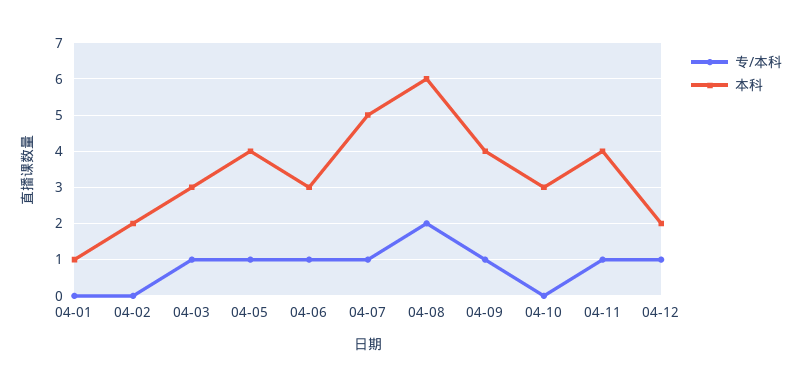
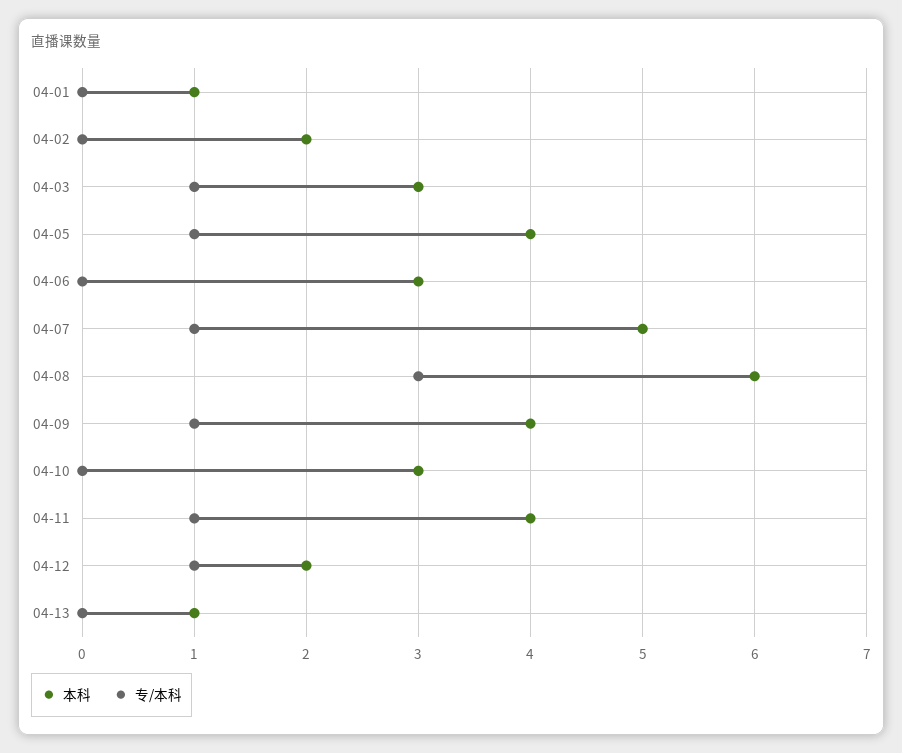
专/本科, 04-06: 1 -> 0
专/本科, 04-08: 2 -> 3
本科, 04-13: none -> 1
专/本科, 04-13: none -> 0

